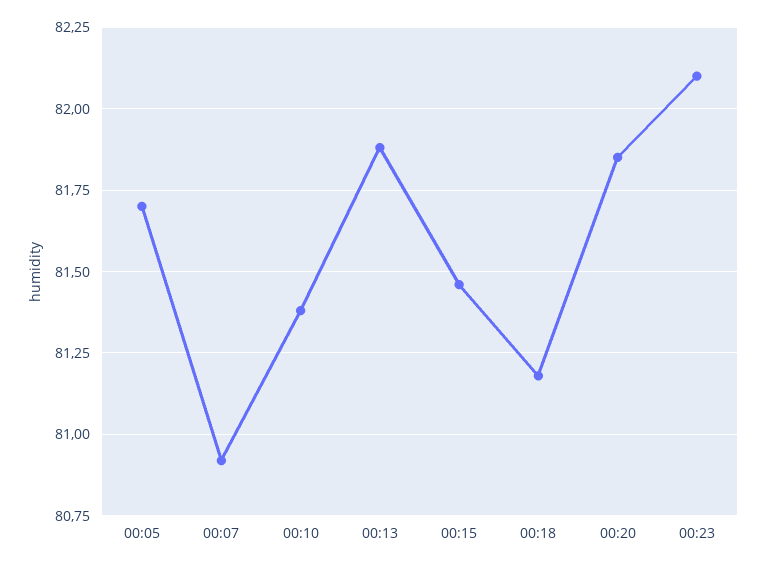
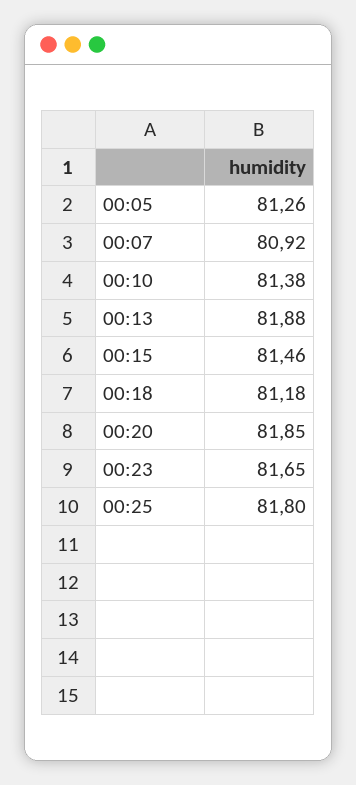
00:05: 81.7 -> 81.26
00:23: 82.1 -> 81.65
00:25: none -> 81.8

